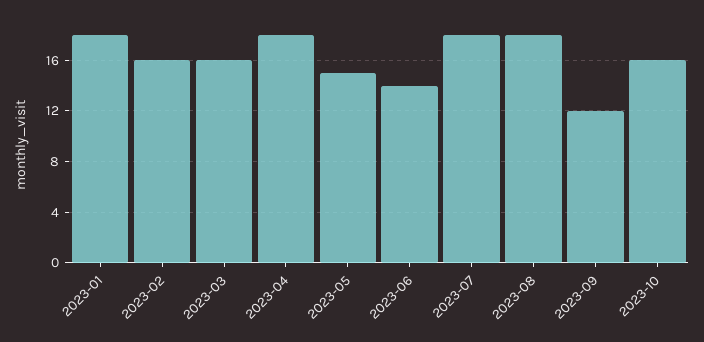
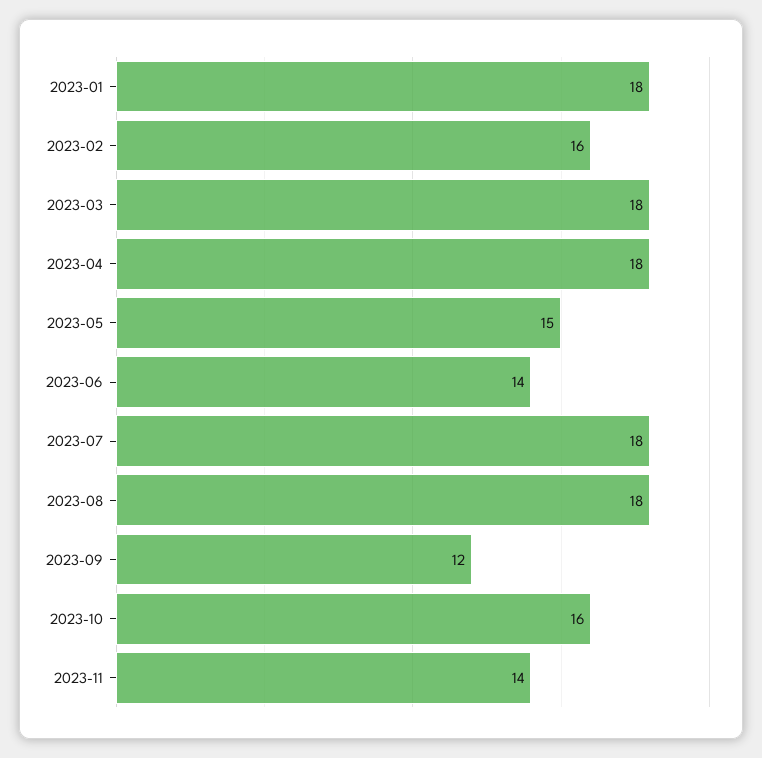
2023-03: 16 -> 18
2023-11: none -> 14

